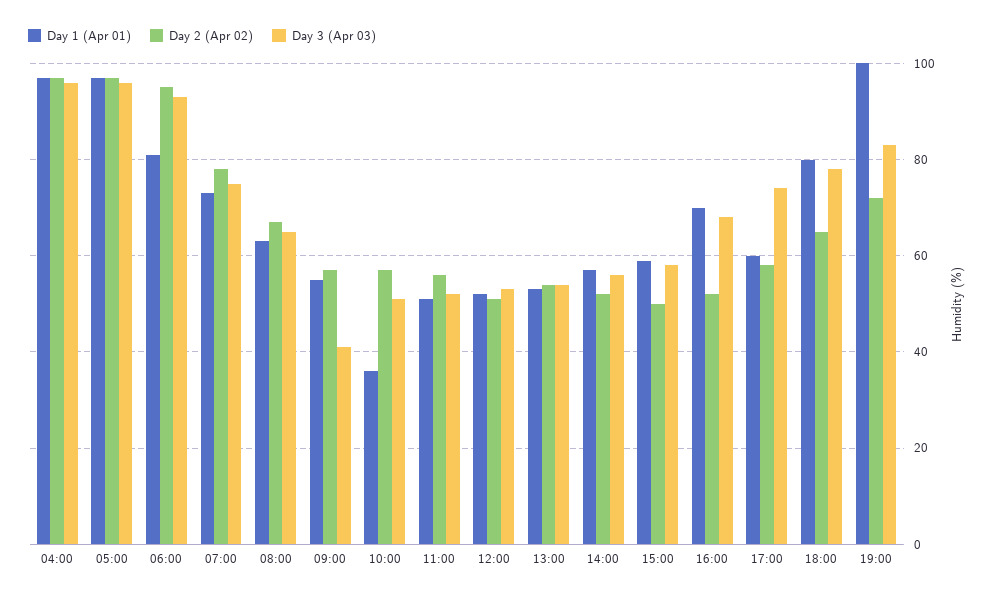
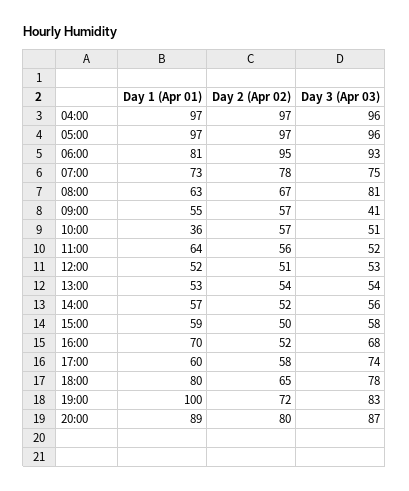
Day 3 (Apr 03), 08:00: 65 -> 81
Day 1 (Apr 01), 11:00: 50 -> 64
Day 1 (Apr 01), 20:00: none -> 89
Day 2 (Apr 02), 20:00: none -> 80
Day 3 (Apr 03), 20:00: none -> 87

